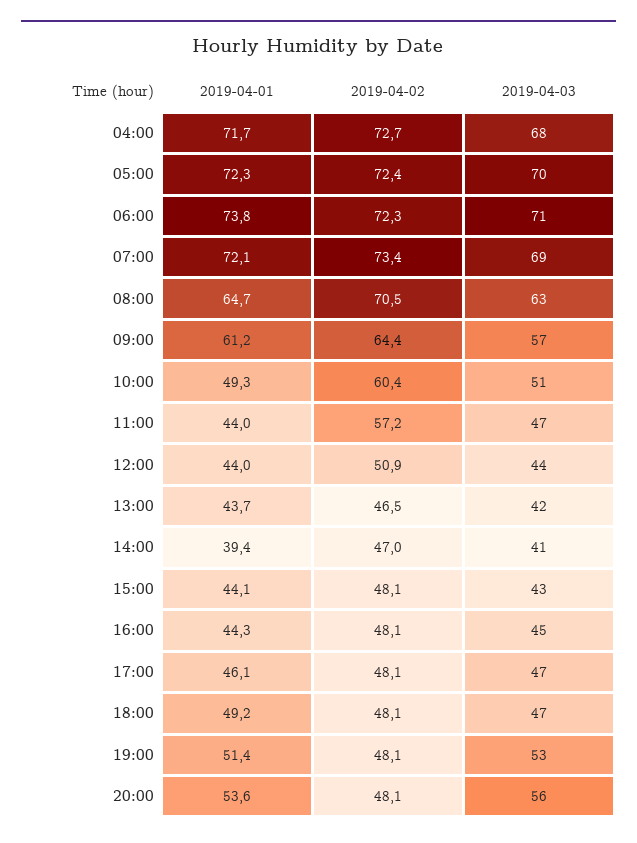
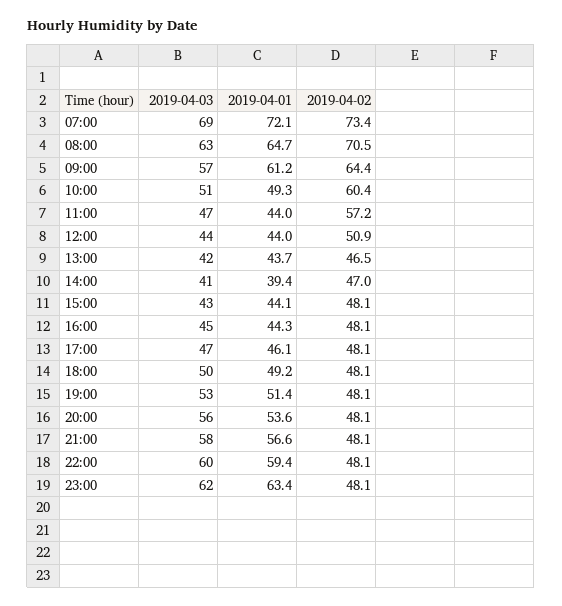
2019-04-01, 04:00: 71.7 -> none
2019-04-02, 04:00: 72.7 -> none
2019-04-03, 04:00: 68 -> none
2019-04-01, 05:00: 72.3 -> none
2019-04-02, 05:00: 72.4 -> none
2019-04-03, 05:00: 70 -> none
2019-04-01, 06:00: 73.8 -> none
2019-04-02, 06:00: 72.3 -> none
2019-04-03, 06:00: 71 -> none
2019-04-03, 18:00: 47 -> 50
2019-04-03, 21:00: none -> 58
2019-04-01, 21:00: none -> 56.6
2019-04-02, 21:00: none -> 48.1
2019-04-03, 22:00: none -> 60
2019-04-01, 22:00: none -> 59.4
2019-04-02, 22:00: none -> 48.1
2019-04-03, 23:00: none -> 62
2019-04-01, 23:00: none -> 63.4
2019-04-02, 23:00: none -> 48.1

